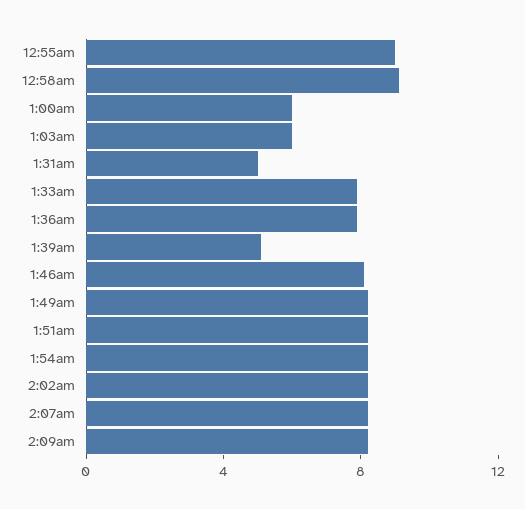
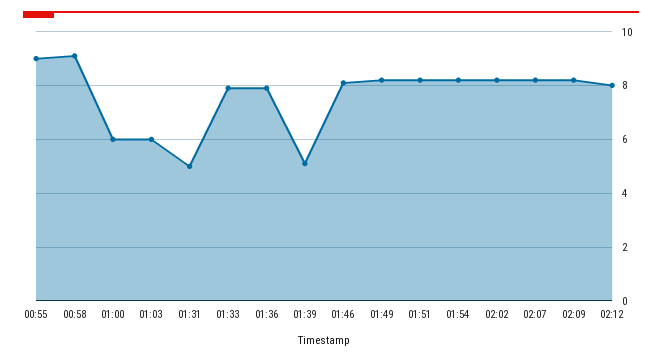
02:12: none -> 8

